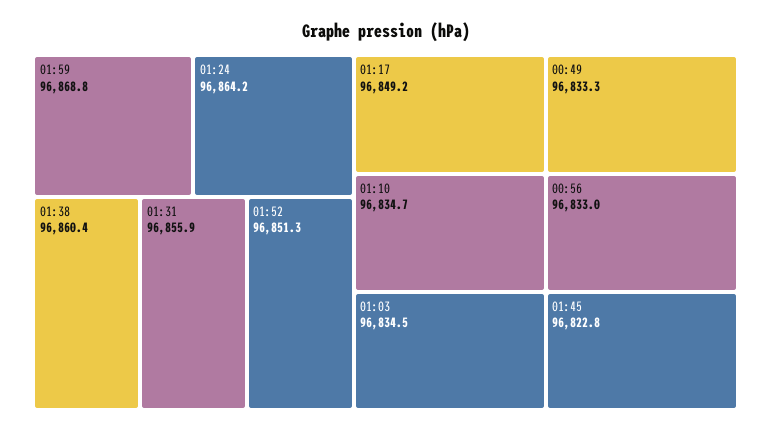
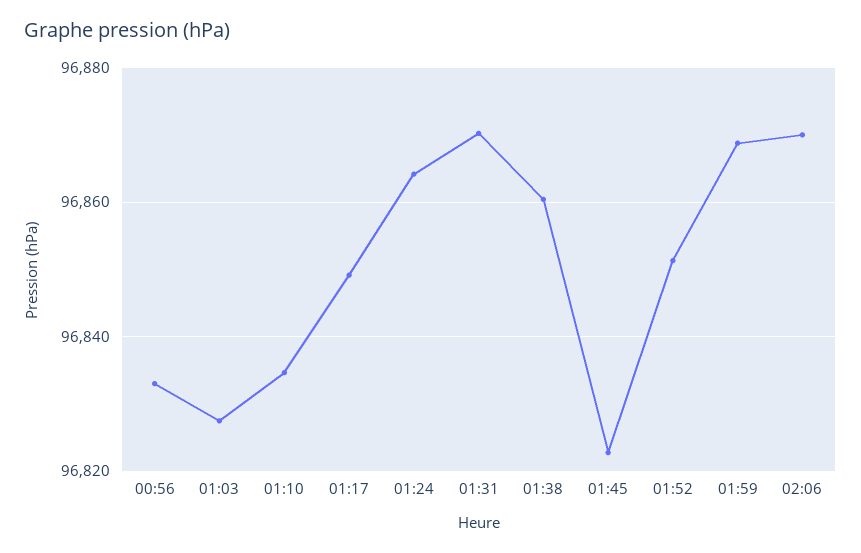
01:31: 96855.9 -> 96870
01:03: 96834.5 -> 96828
00:49: 96833.3 -> none
02:06: none -> 96870

